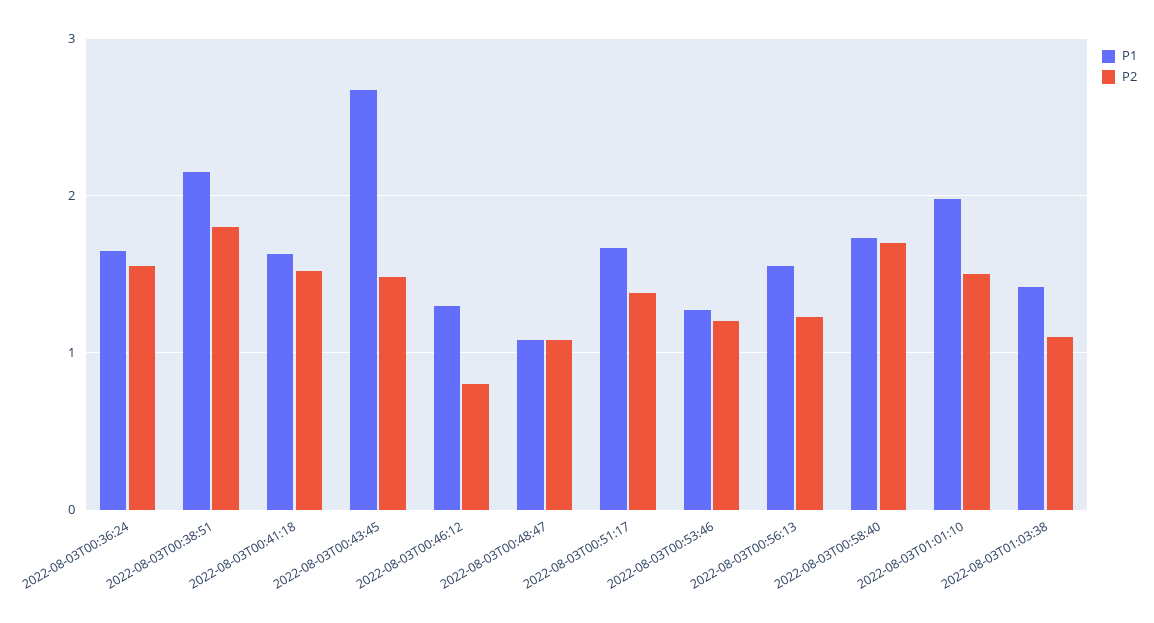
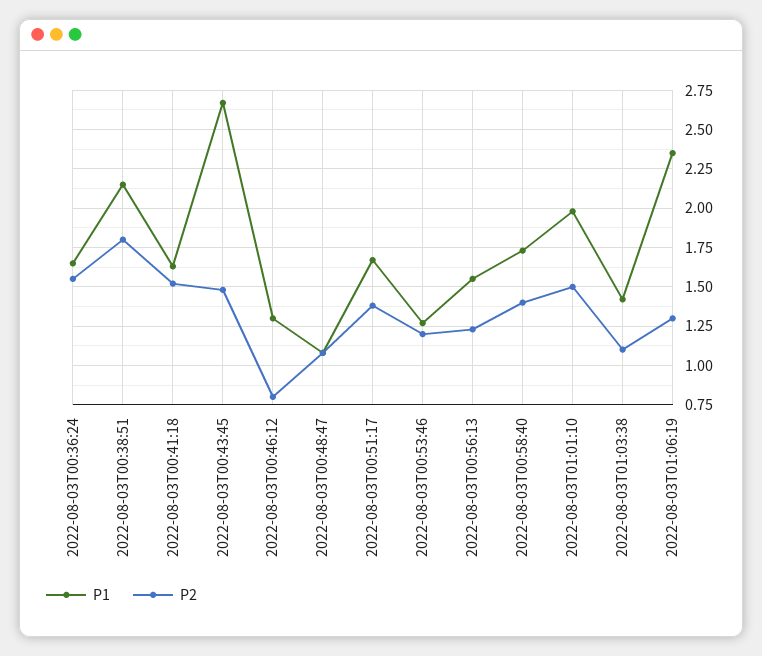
P2, 2022-08-03T00:58:40: 1.7 -> 1.4
P1, 2022-08-03T01:06:19: none -> 2.35
P2, 2022-08-03T01:06:19: none -> 1.3

